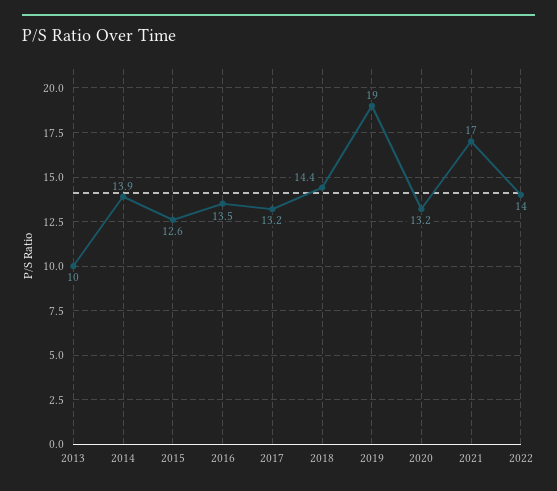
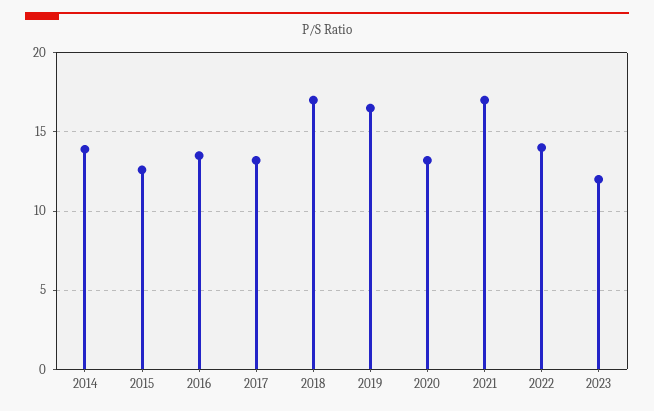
2013: 10 -> none
2018: 14.4 -> 17
2019: 19 -> 16.5
2023: none -> 12

